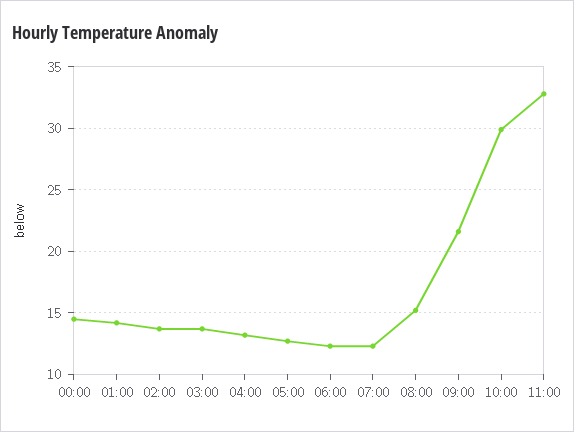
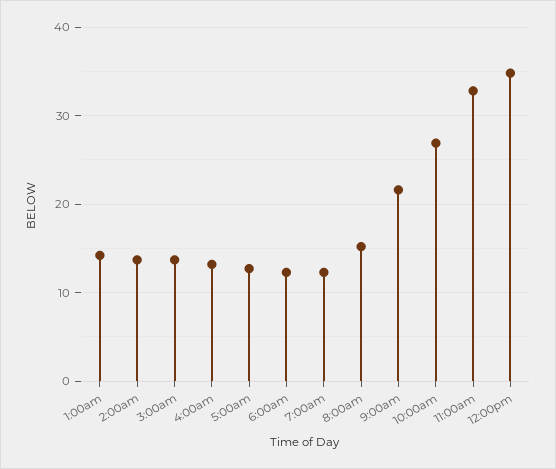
00:00: 14.5 -> none
10:00: 30 -> 27
12:00pm: none -> 35

